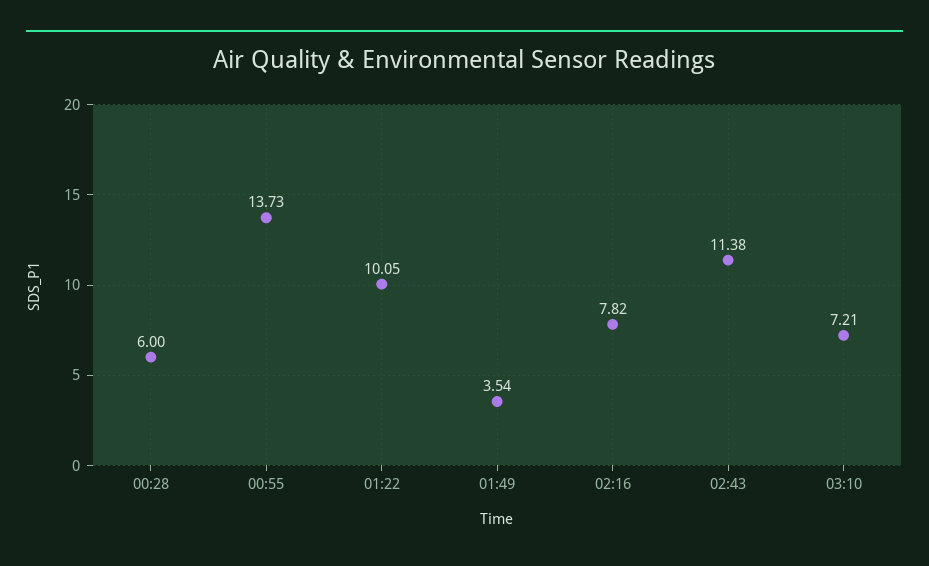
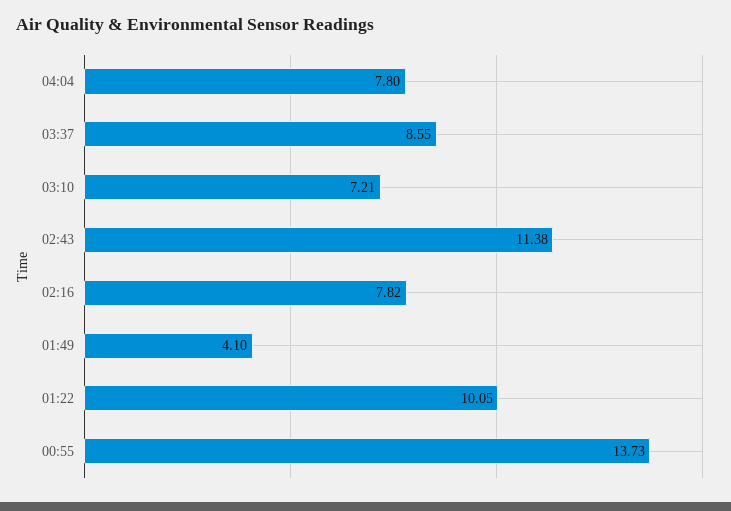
00:28: 6 -> none
01:49: 3.54 -> 4.1
04:04: none -> 7.8
03:37: none -> 8.55

